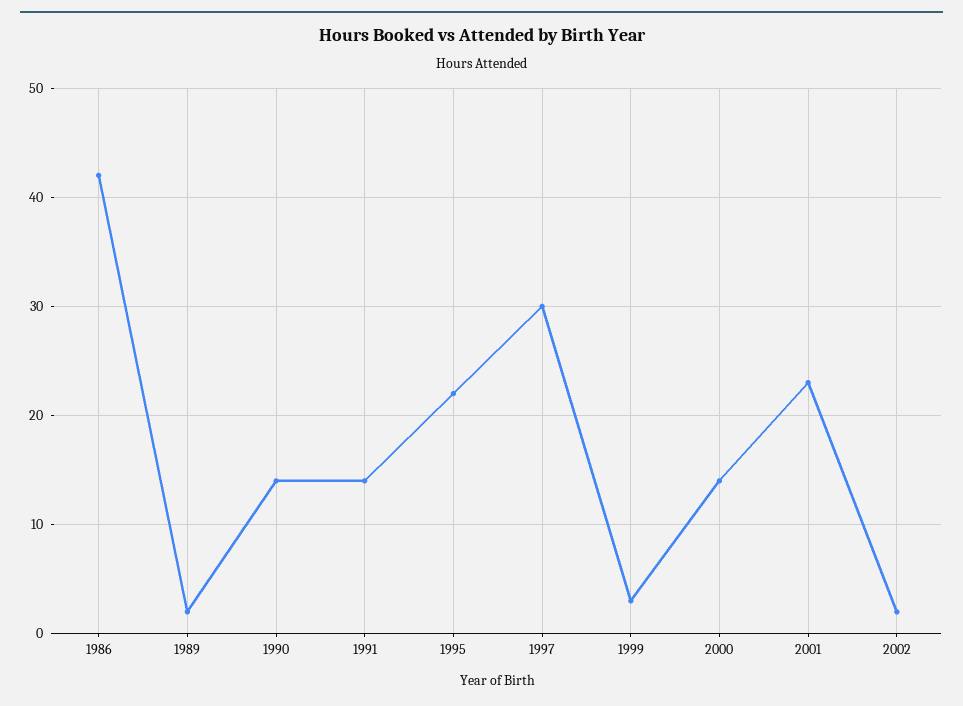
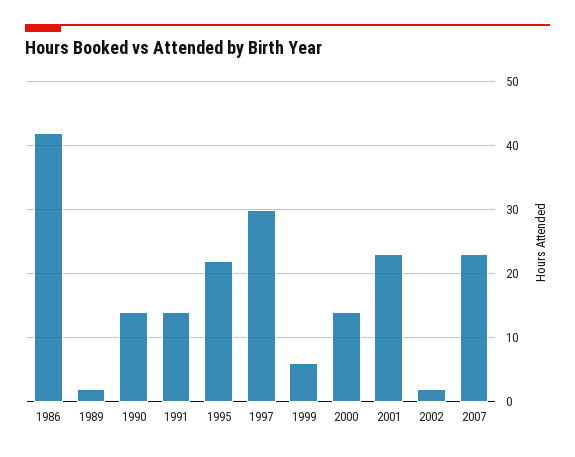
1999: 3 -> 6
2007: none -> 23

